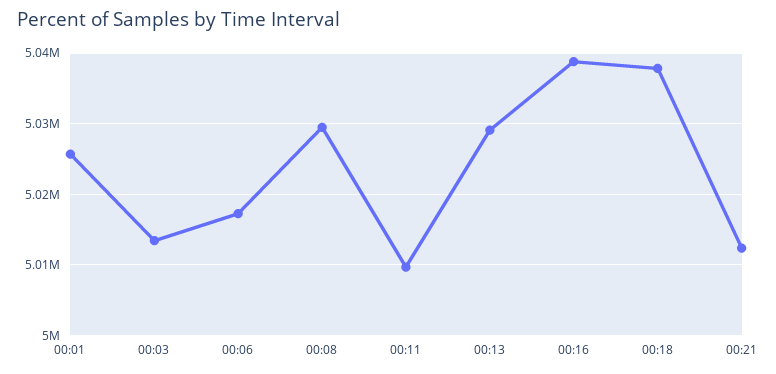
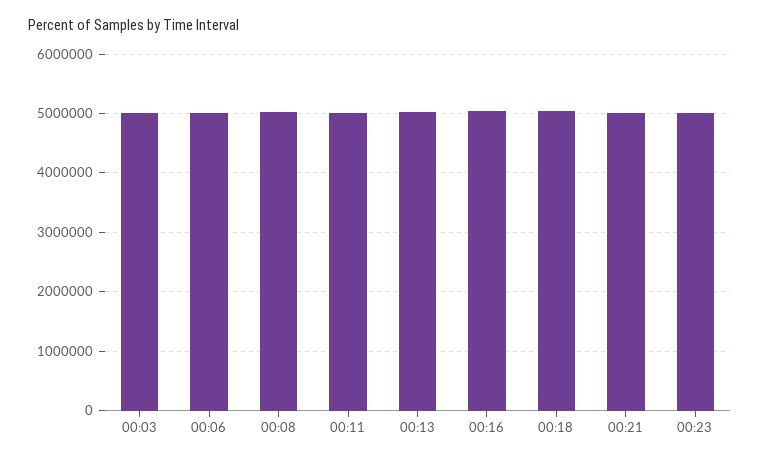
00:01: 5026000 -> none
00:23: none -> 5000000

